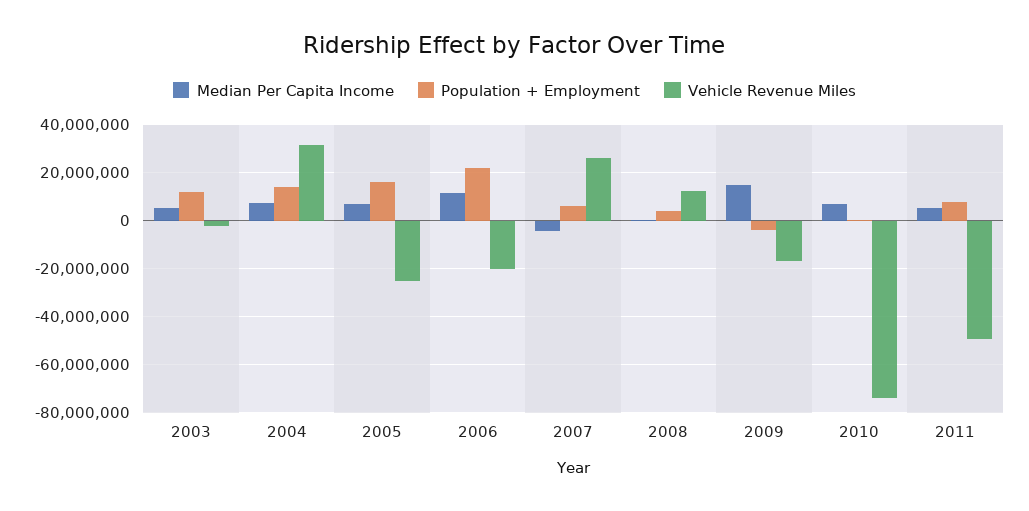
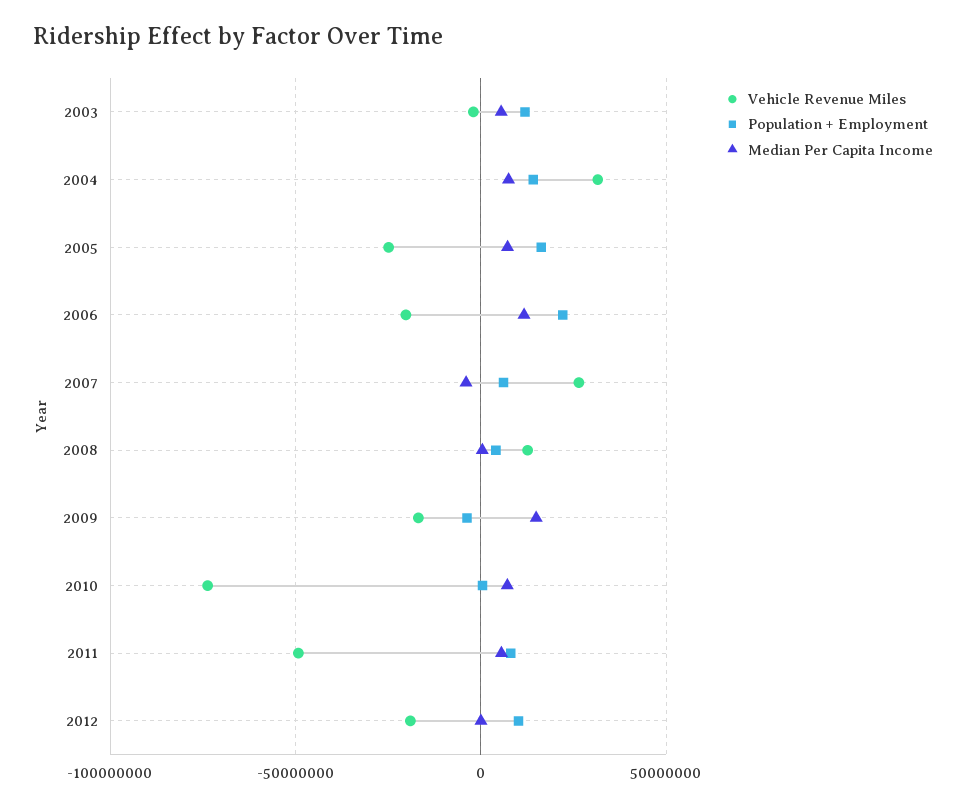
Vehicle Revenue Miles, 2012: none -> -20000000
Population + Employment, 2012: none -> 10000000
Median Per Capita Income, 2012: none -> 0

